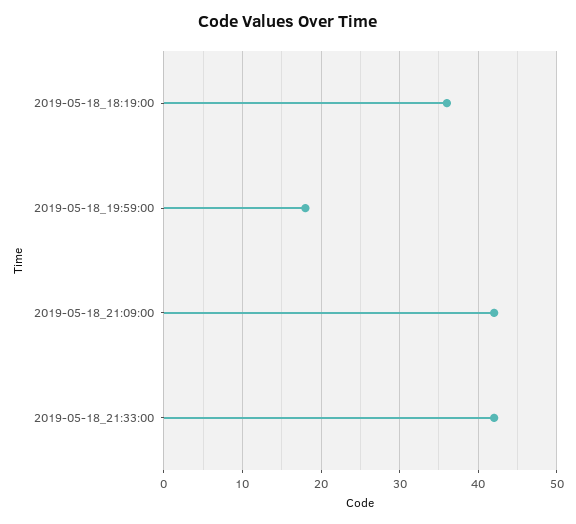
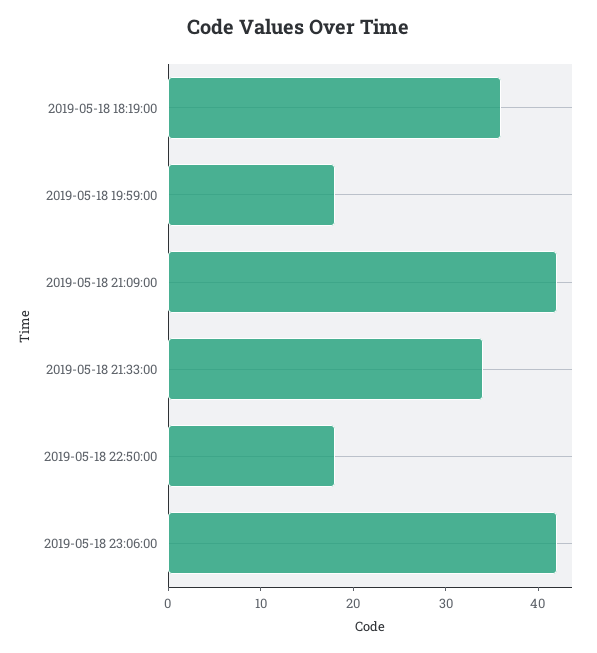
2019-05-18_21:33:00: 42 -> 34
2019-05-18 22:50:00: none -> 18
2019-05-18 23:06:00: none -> 42

